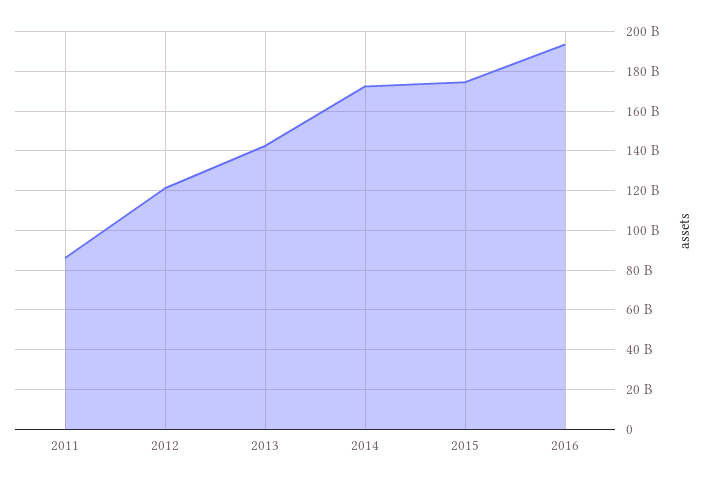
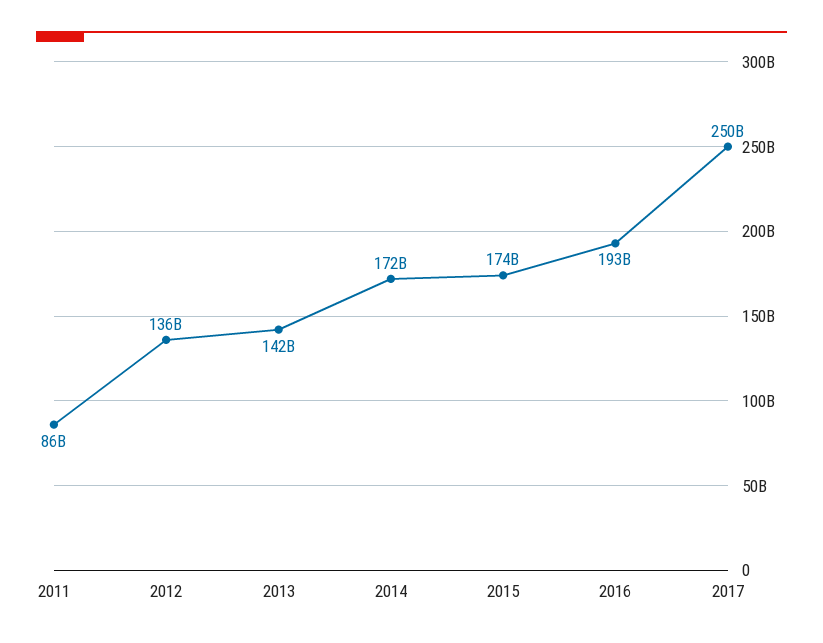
2012: 120000000000 -> 136000000000
2017: none -> 250000000000

